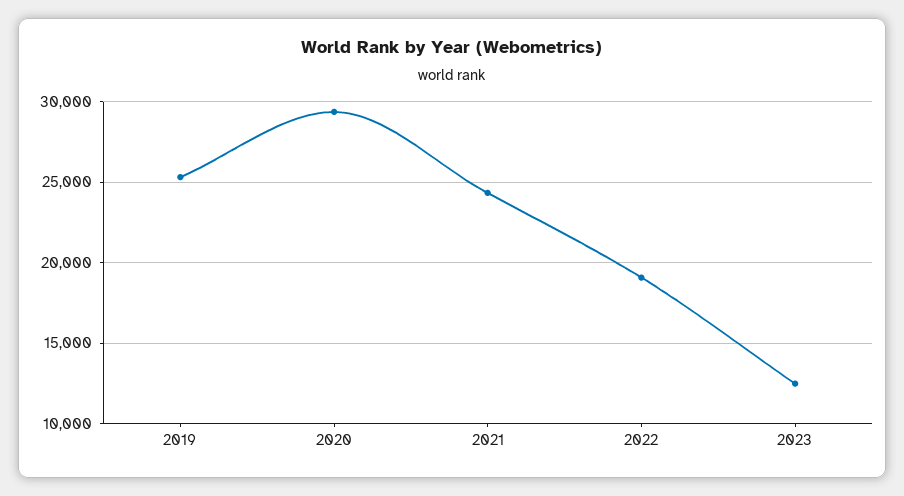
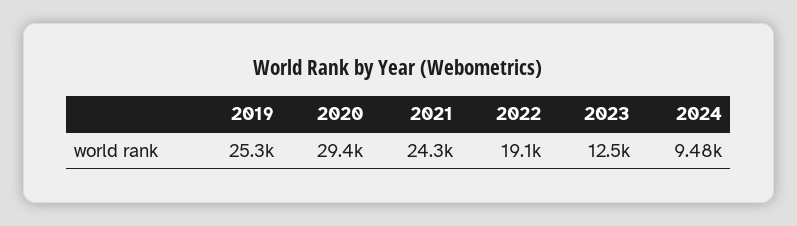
2024: none -> 9480

